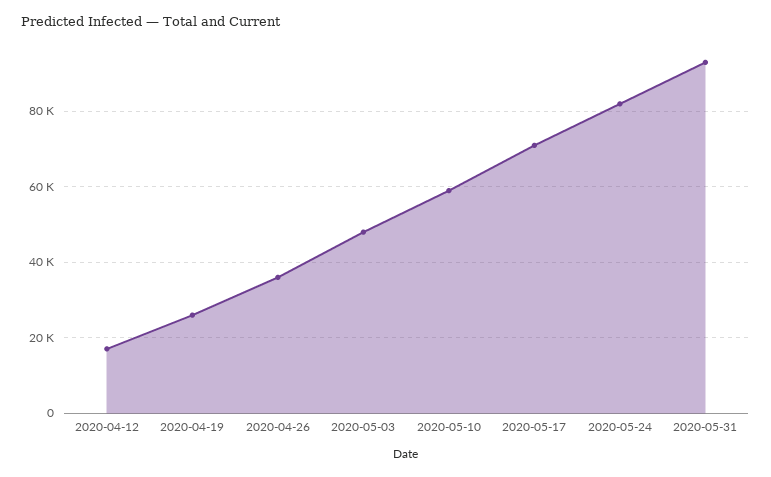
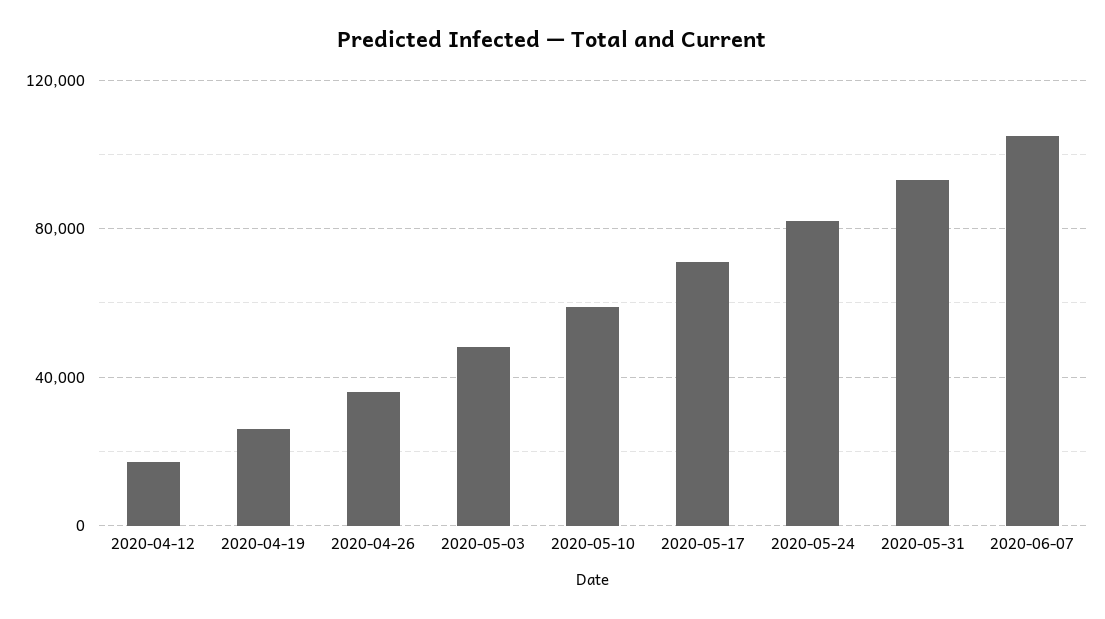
2020-06-07: none -> 105000

